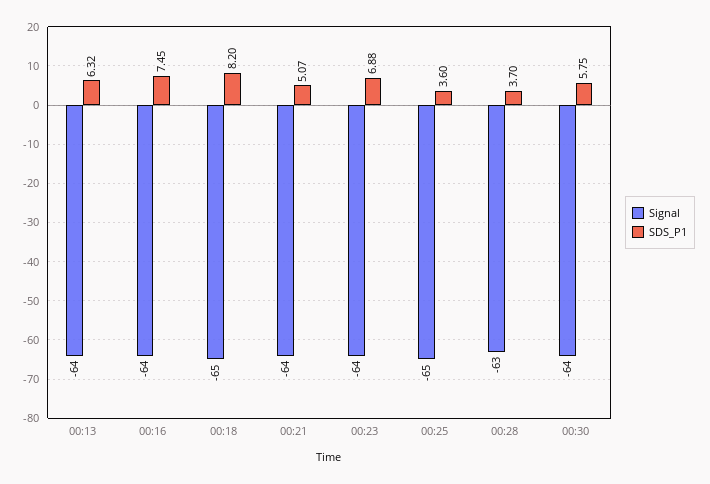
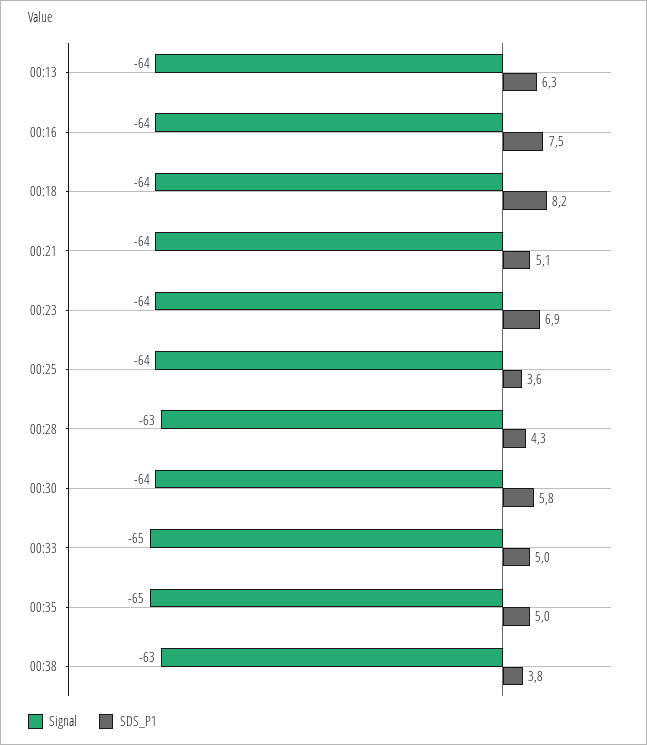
Signal, 00:18: -65 -> -64
Signal, 00:25: -65 -> -64
SDS_P1, 00:28: 3.7 -> 4.3
Signal, 00:33: none -> -65
SDS_P1, 00:33: none -> 5
Signal, 00:35: none -> -65
SDS_P1, 00:35: none -> 5
Signal, 00:38: none -> -63
SDS_P1, 00:38: none -> 3.8

